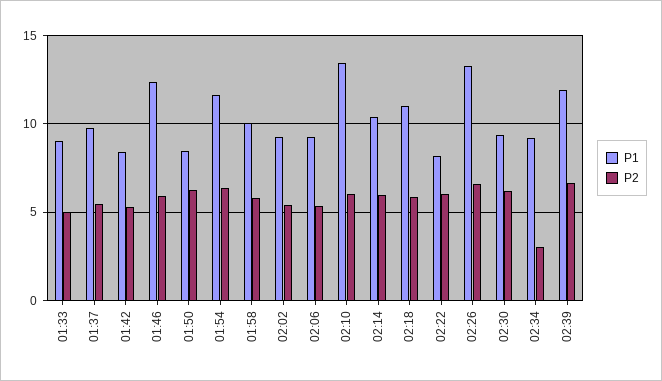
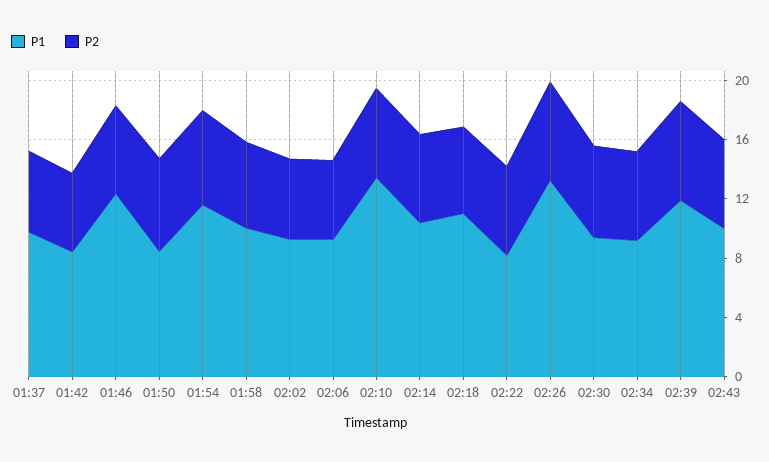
P1, 01:33: 9 -> none
P2, 01:33: 5 -> none
P2, 02:34: 3 -> 6
P1, 02:43: none -> 10
P2, 02:43: none -> 6

